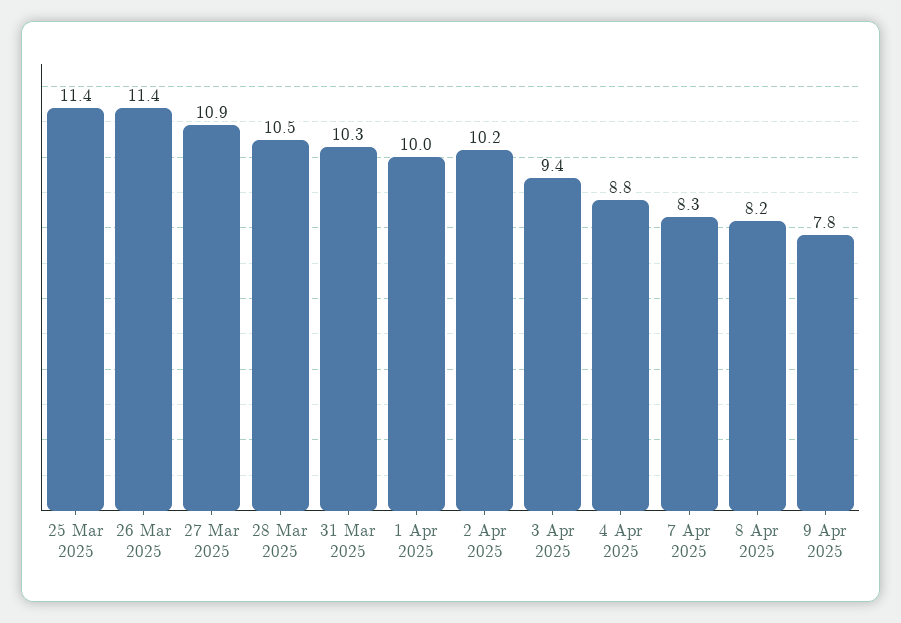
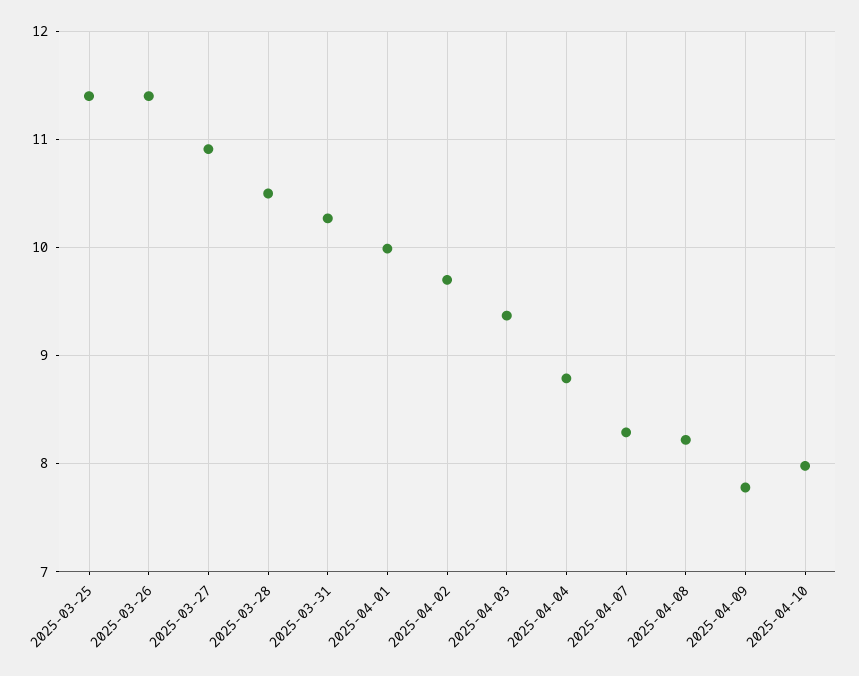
2 Apr 2025: 10.2 -> 9.7
2025-04-10: none -> 8

